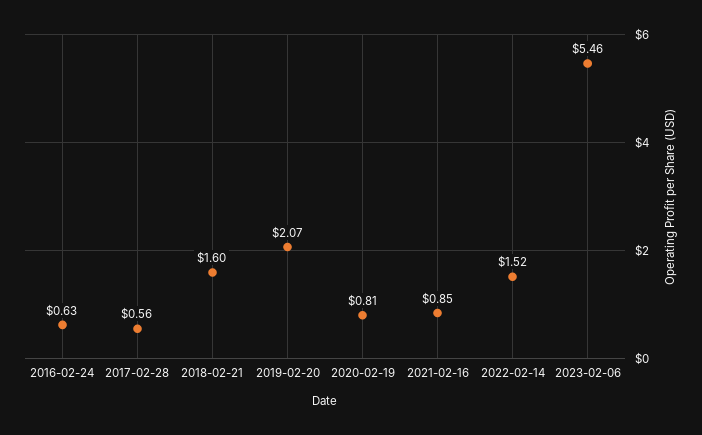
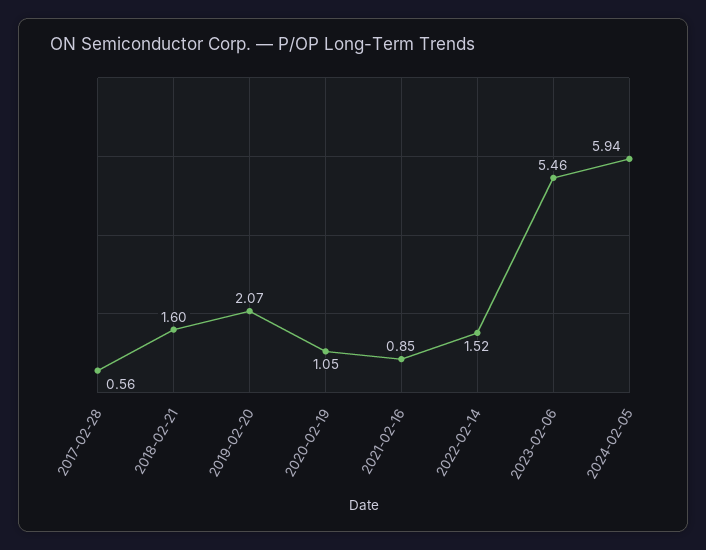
2016-02-24: 0.63 -> none
2020-02-19: 0.81 -> 1.05
2024-02-05: none -> 5.94

